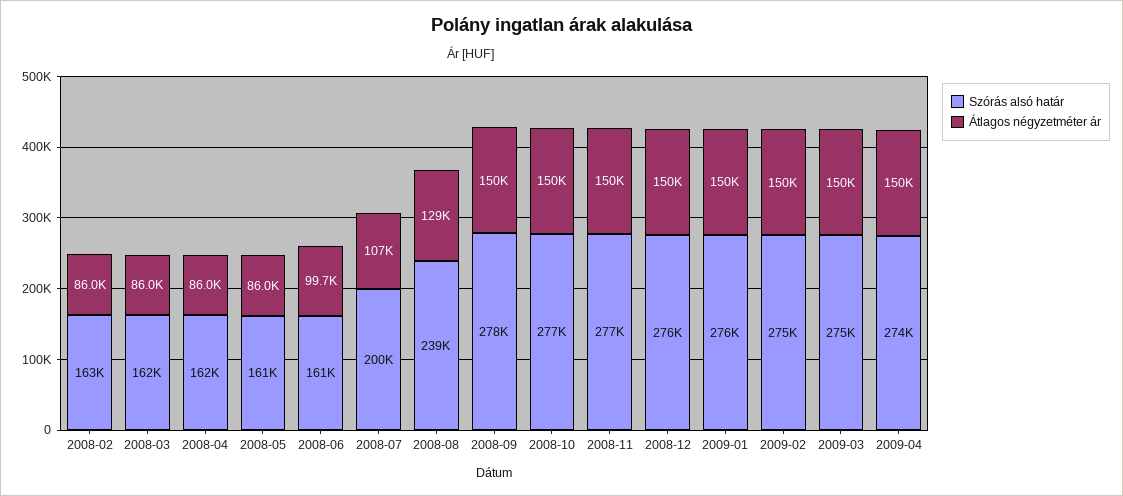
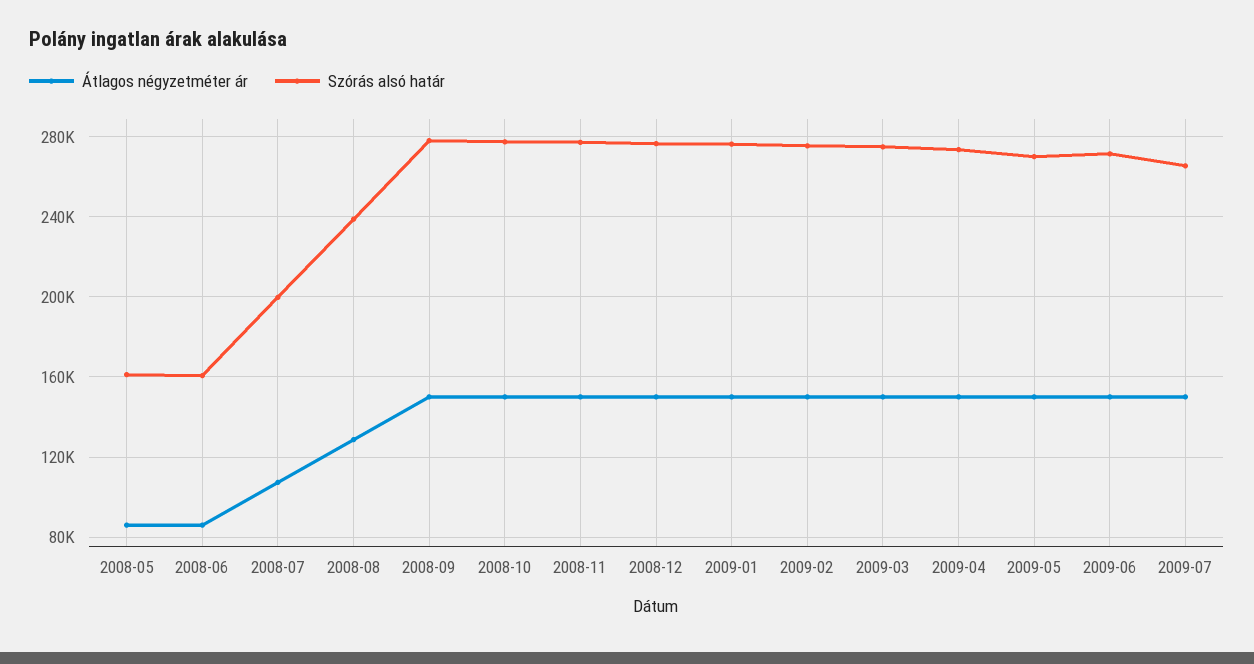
Szórás alsó határ, 2008-02: 163000 -> none
Átlagos négyzetméter ár, 2008-02: 86000 -> none
Szórás alsó határ, 2008-03: 162000 -> none
Átlagos négyzetméter ár, 2008-03: 86000 -> none
Szórás alsó határ, 2008-04: 162000 -> none
Átlagos négyzetméter ár, 2008-04: 86000 -> none
Átlagos négyzetméter ár, 2008-06: 99700 -> 85000
Átlagos négyzetméter ár, 2009-05: none -> 150000
Szórás alsó határ, 2009-05: none -> 270000
Átlagos négyzetméter ár, 2009-06: none -> 150000
Szórás alsó határ, 2009-06: none -> 270000
Átlagos négyzetméter ár, 2009-07: none -> 150000
Szórás alsó határ, 2009-07: none -> 265000

